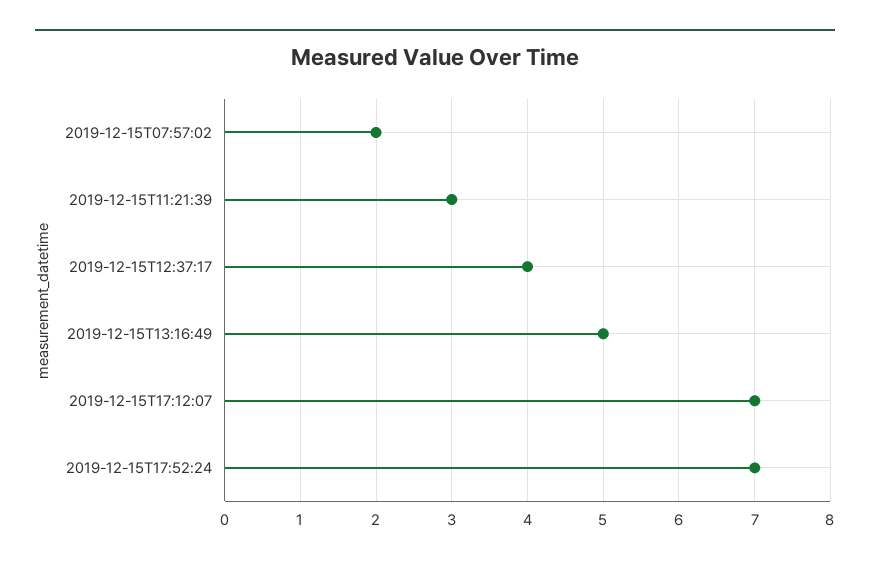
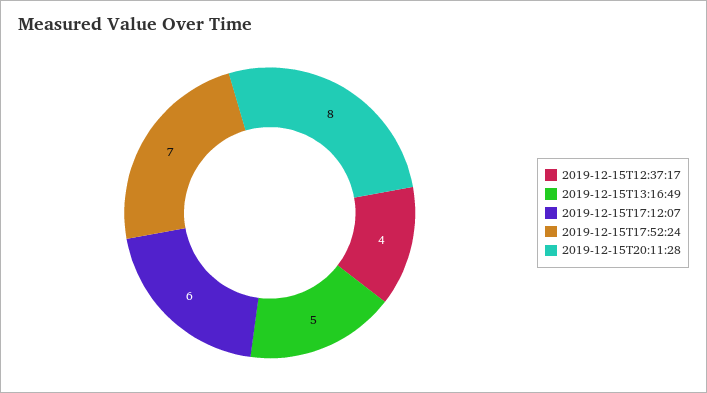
2019-12-15T07:57:02: 2 -> none
2019-12-15T11:21:39: 3 -> none
2019-12-15T17:12:07: 7 -> 6
2019-12-15T20:11:28: none -> 8

